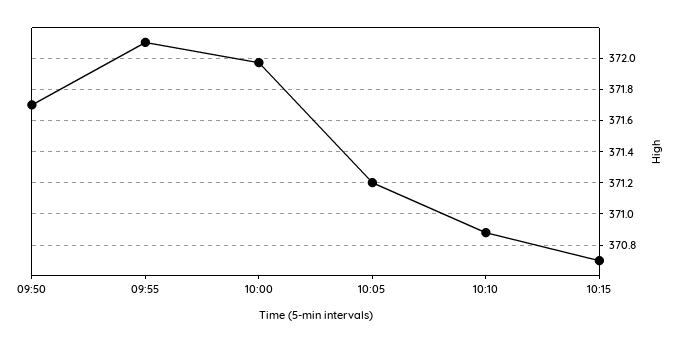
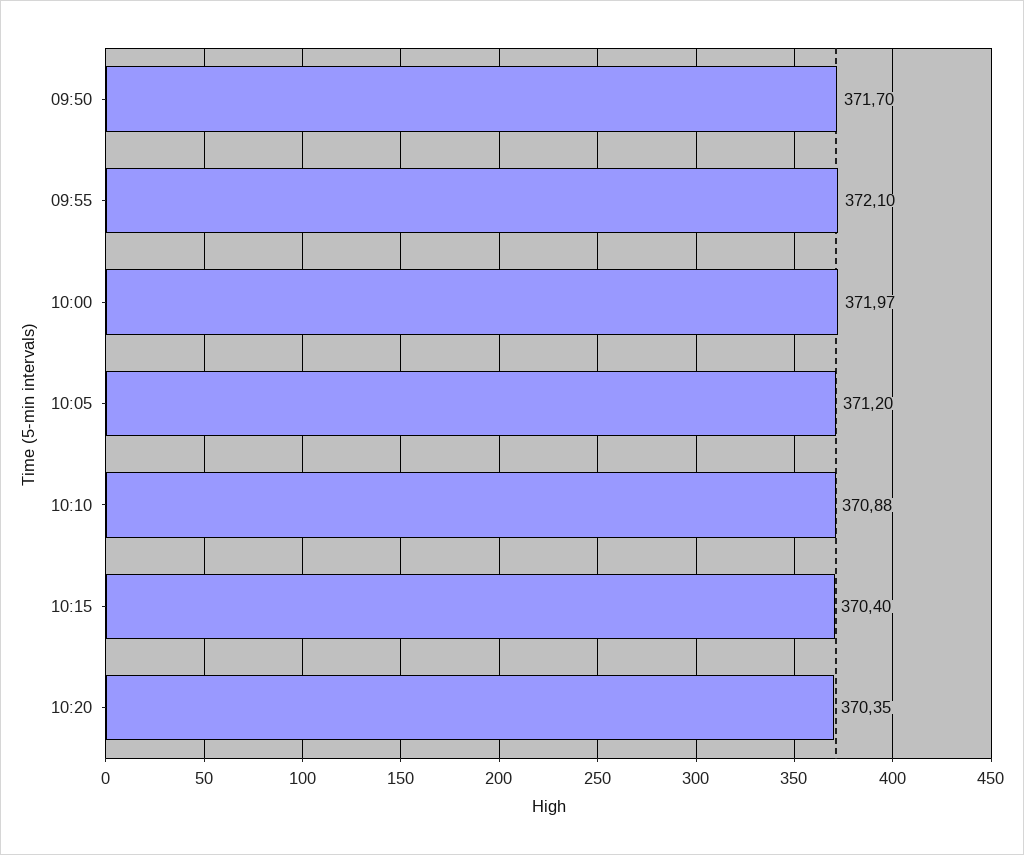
10:15: 370.7 -> 370.4
10:20: none -> 370.35

